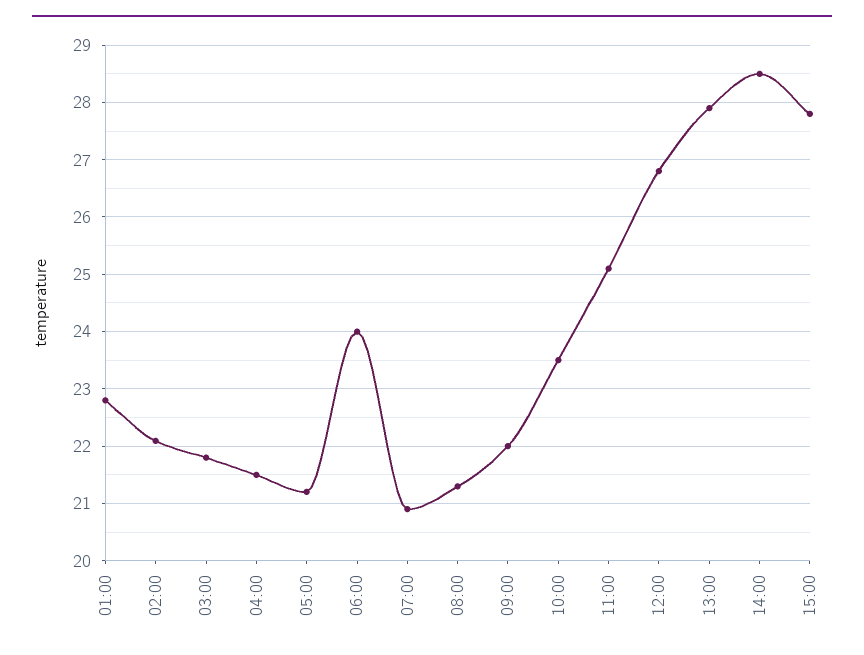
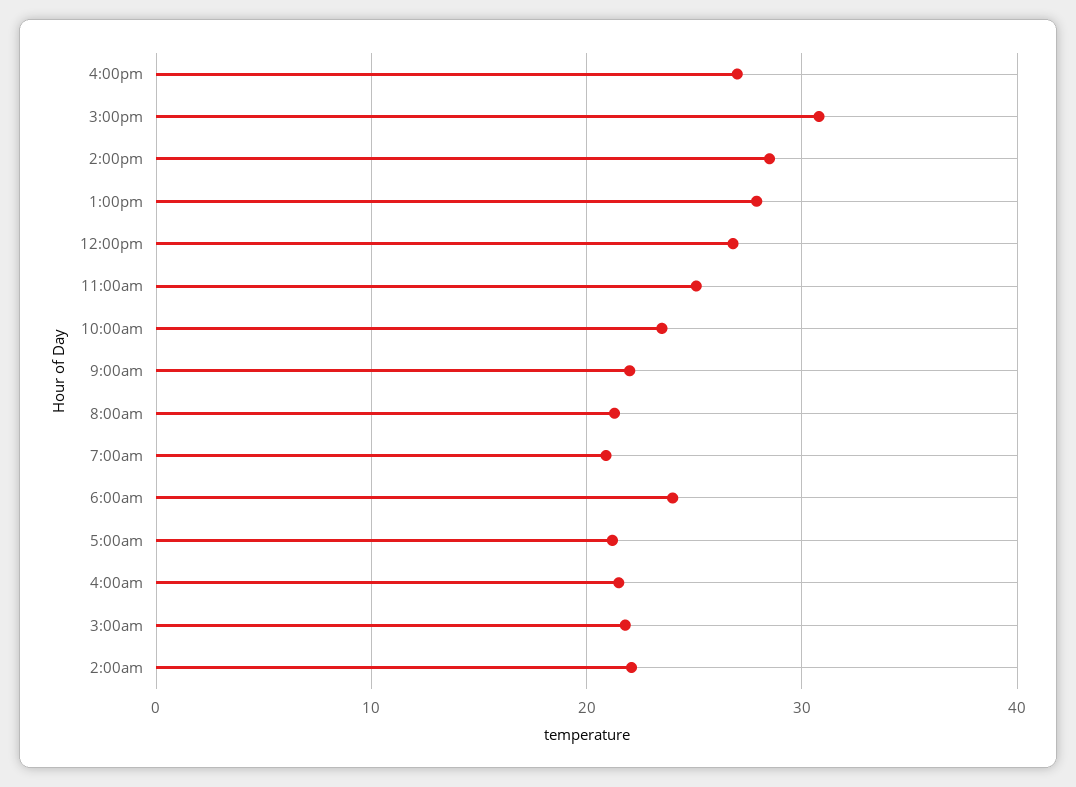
01:00: 22.8 -> none
15:00: 27.8 -> 31
4:00pm: none -> 27

